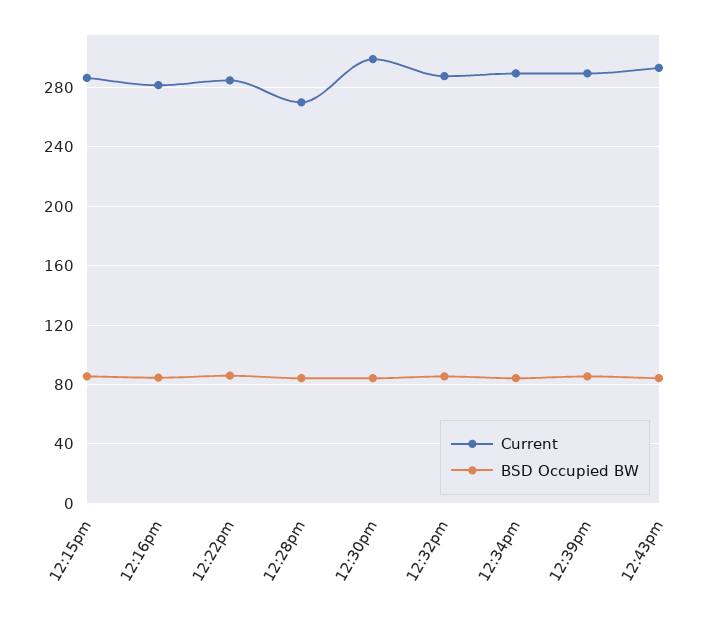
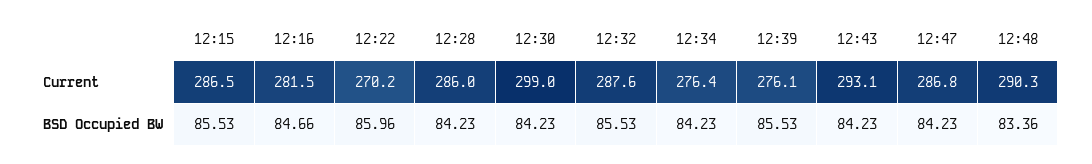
Current, 12:22pm: 285 -> 270.2
Current, 12:28pm: 270 -> 286
Current, 12:34pm: 290 -> 276.4
Current, 12:39pm: 290 -> 276.1
Current, 12:47: none -> 286.8
Current, 12:48: none -> 290.3
BSD Occupied BW, 12:47: none -> 84.23
BSD Occupied BW, 12:48: none -> 83.36

